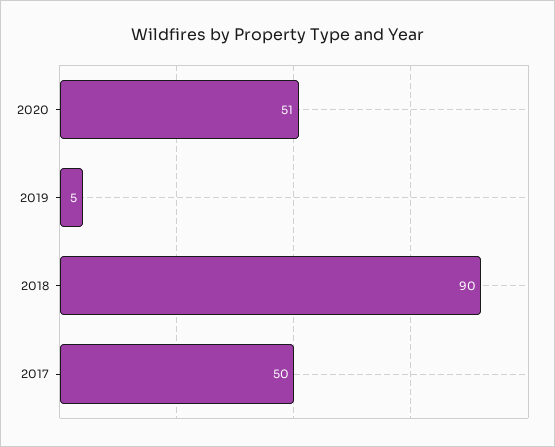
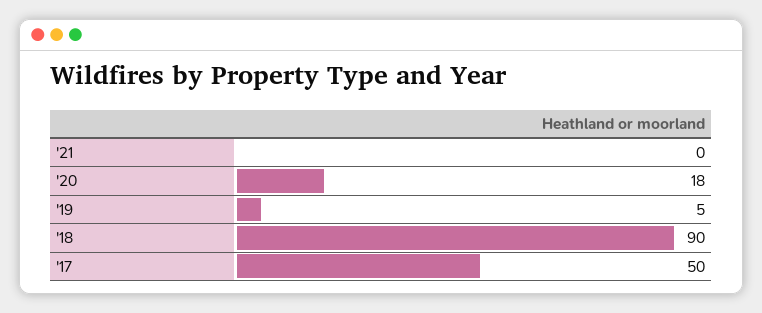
2020: 51 -> 18
'21: none -> 0

